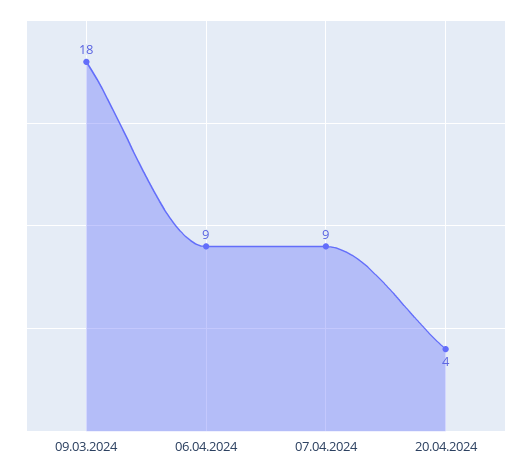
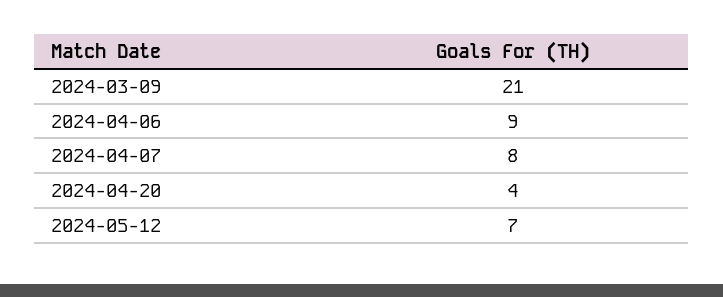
09.03.2024: 18 -> 21
07.04.2024: 9 -> 8
2024-05-12: none -> 7

